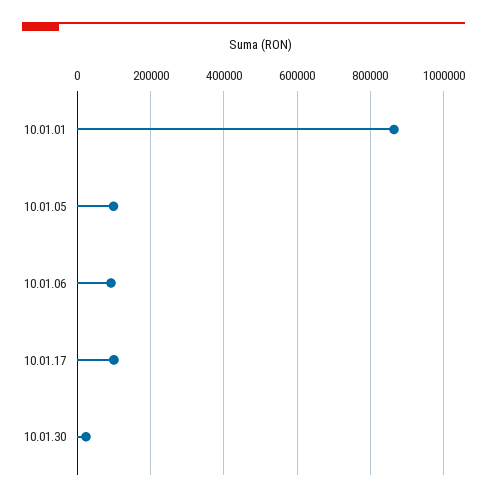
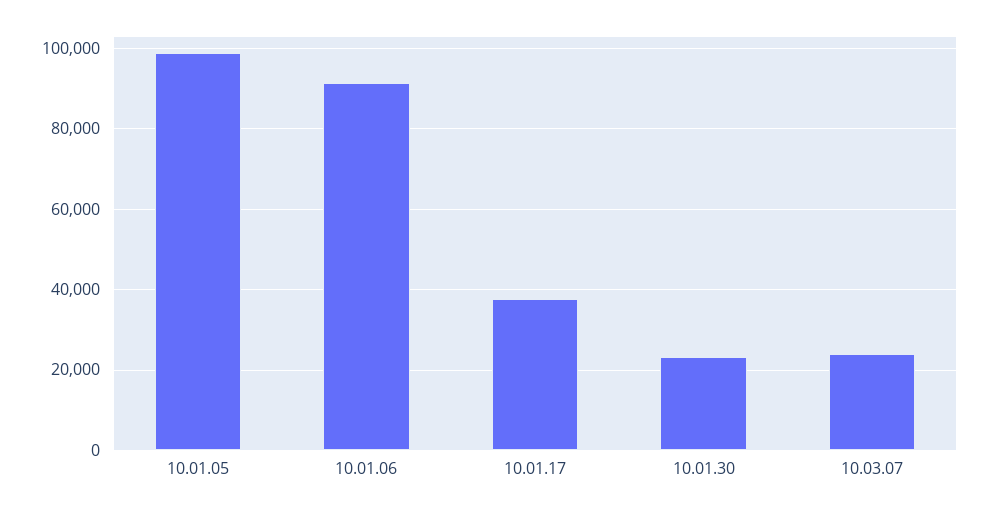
10.01.01: 860000 -> none
10.01.17: 100000 -> 38000
10.03.07: none -> 24000

